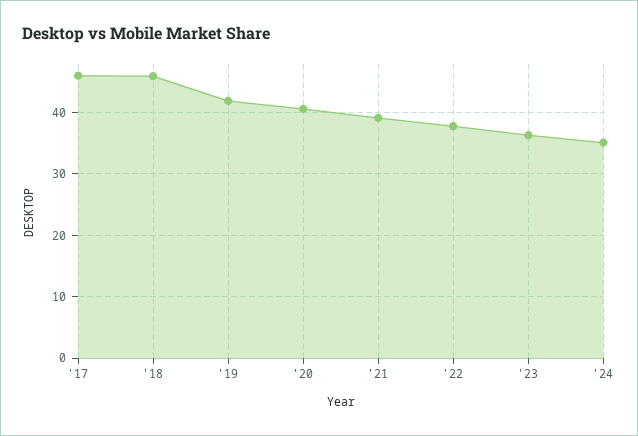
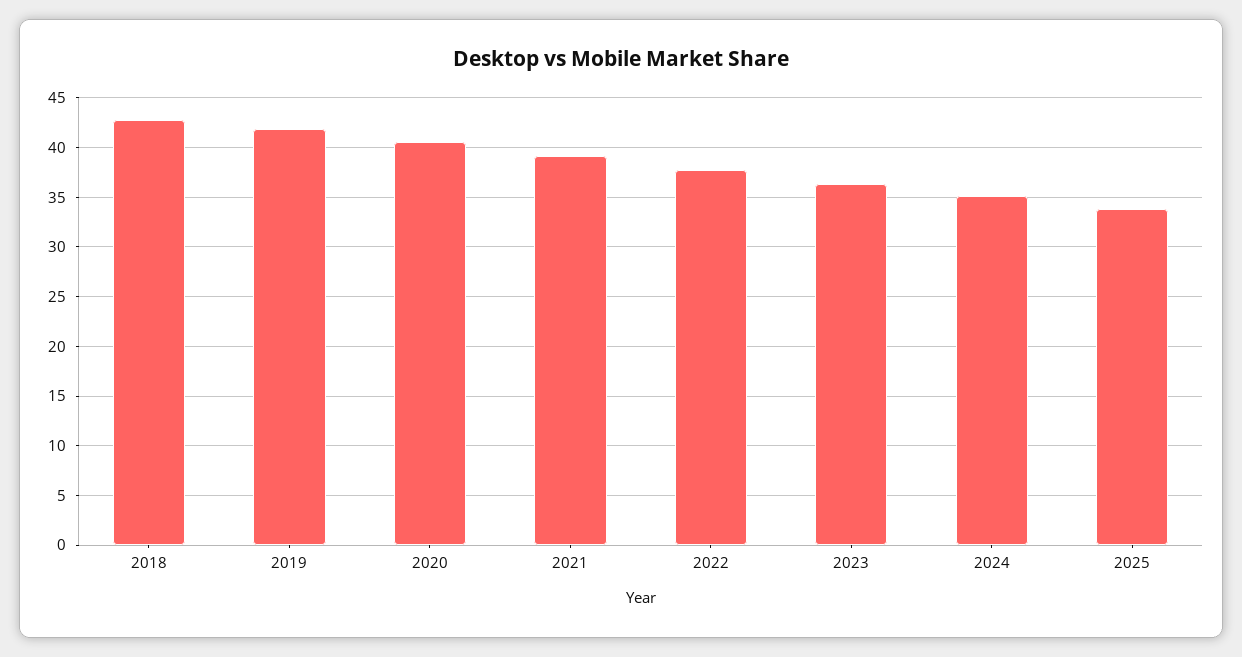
'17: 46 -> none
'18: 46 -> 43
2025: none -> 34

